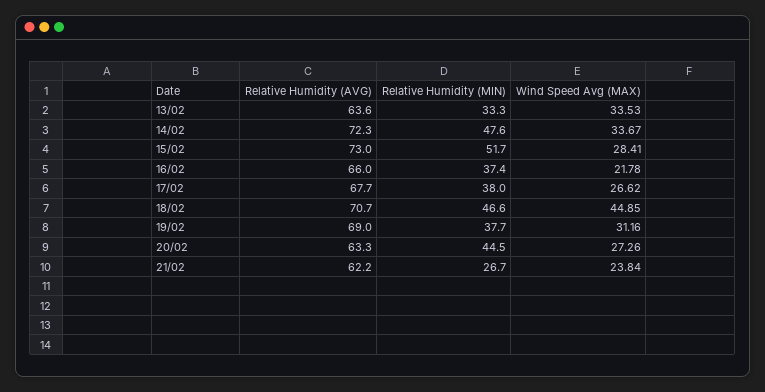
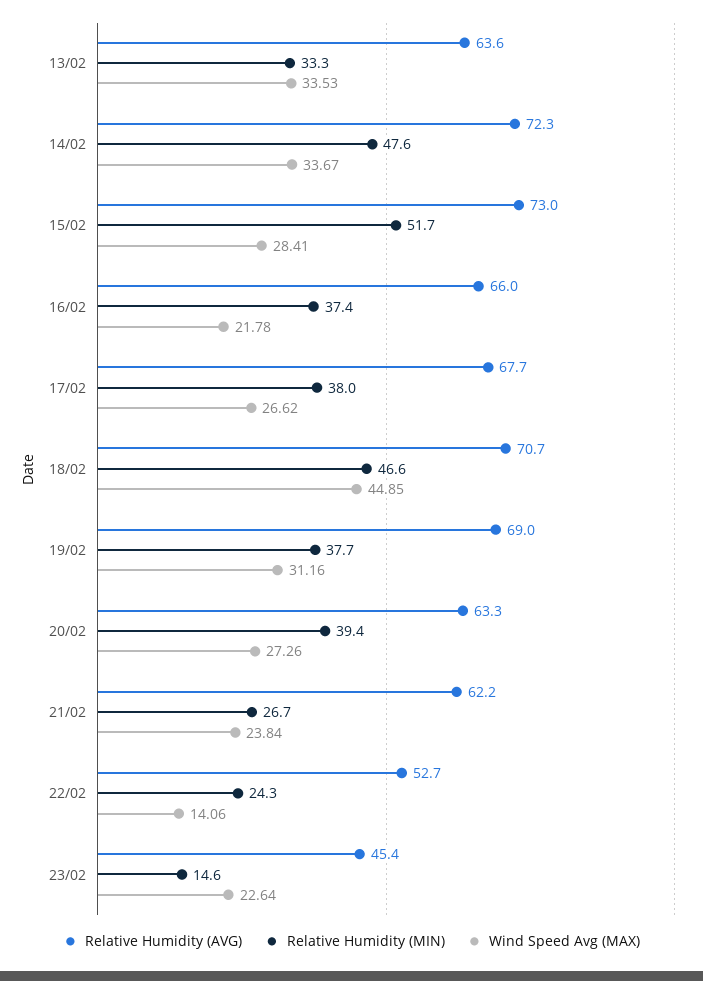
Relative Humidity (MIN), 20/02: 44.5 -> 39.4
Relative Humidity (AVG), 22/02: none -> 52.7
Relative Humidity (MIN), 22/02: none -> 24.3
Wind Speed Avg (MAX), 22/02: none -> 14.06
Relative Humidity (AVG), 23/02: none -> 45.4
Relative Humidity (MIN), 23/02: none -> 14.6
Wind Speed Avg (MAX), 23/02: none -> 22.64

